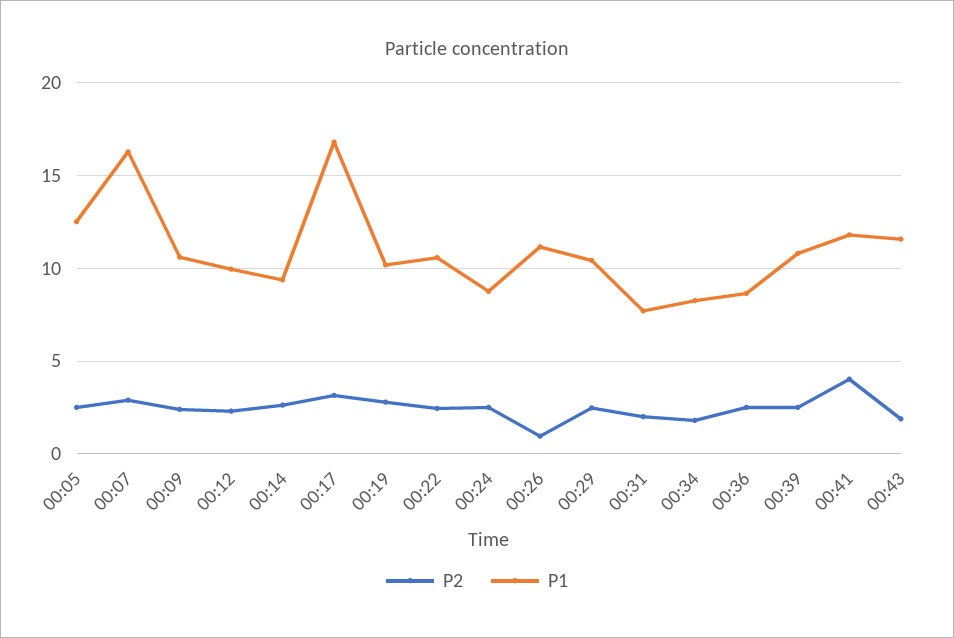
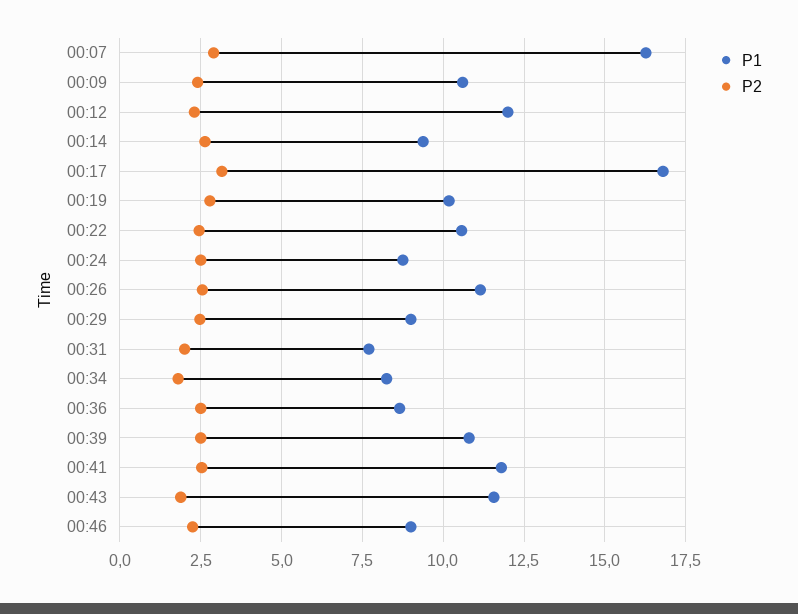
P2, 00:05: 2.5 -> none
P1, 00:05: 12.5 -> none
P1, 00:12: 10 -> 12
P2, 00:26: 1 -> 2.5
P1, 00:29: 10.5 -> 9
P2, 00:41: 4 -> 2.5
P1, 00:46: none -> 9
P2, 00:46: none -> 2.25

